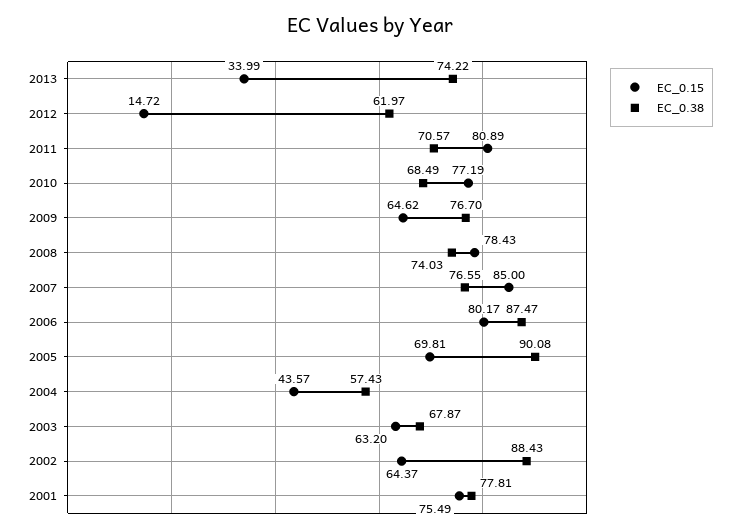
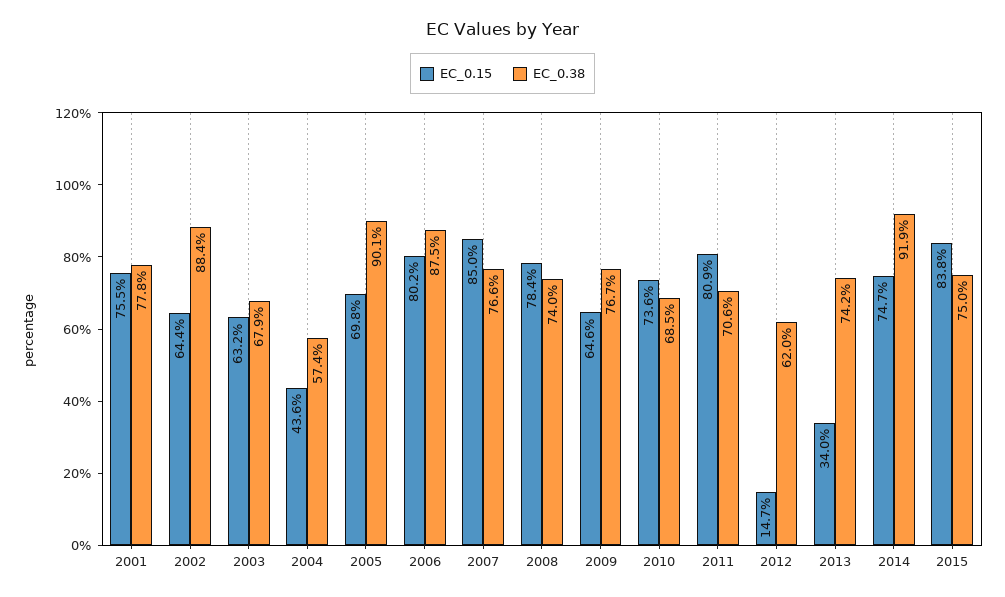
EC_0.15, 2010: 77.19 -> 73.6
EC_0.15, 2014: none -> 74.7
EC_0.38, 2014: none -> 91.9
EC_0.15, 2015: none -> 83.8
EC_0.38, 2015: none -> 75

